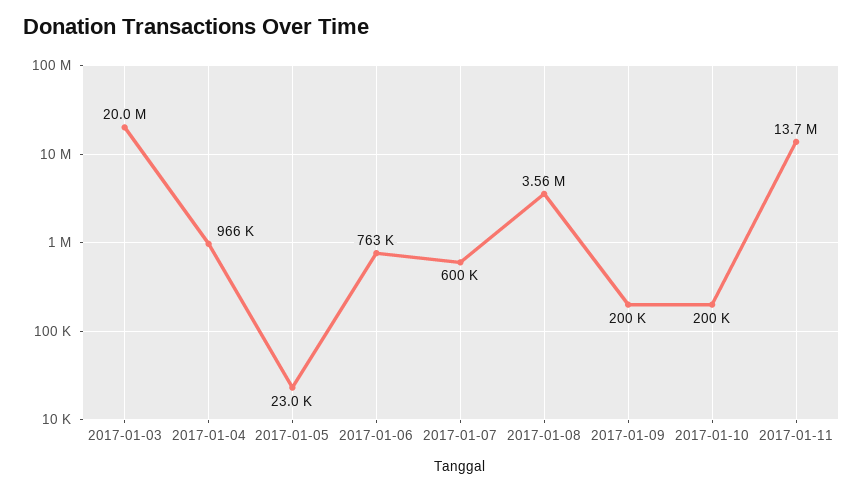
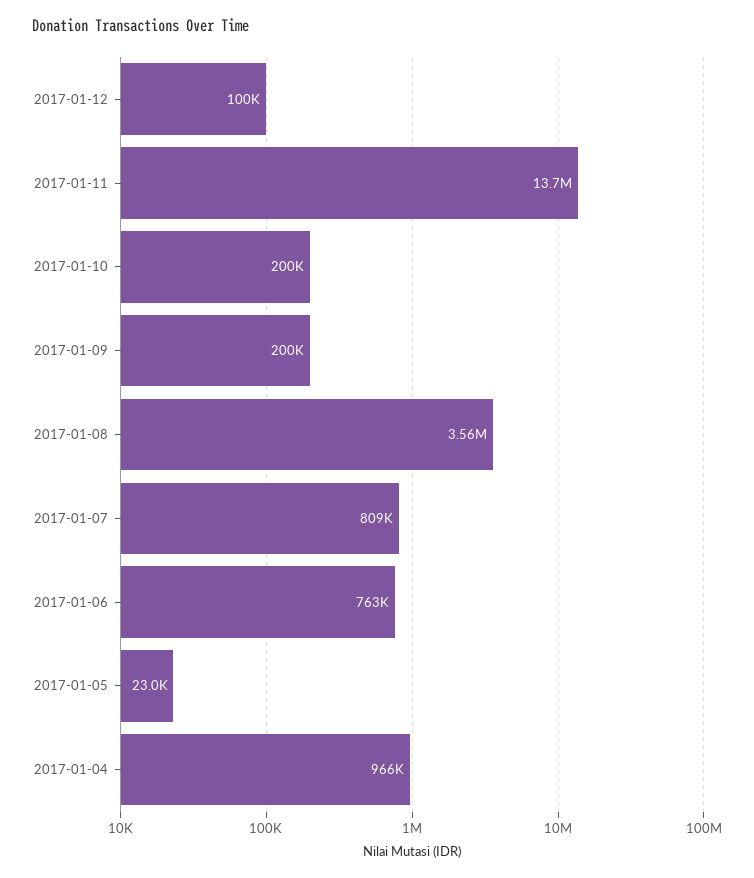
2017-01-03: 20000000 -> none
2017-01-07: 600000 -> 809000
2017-01-12: none -> 100000

